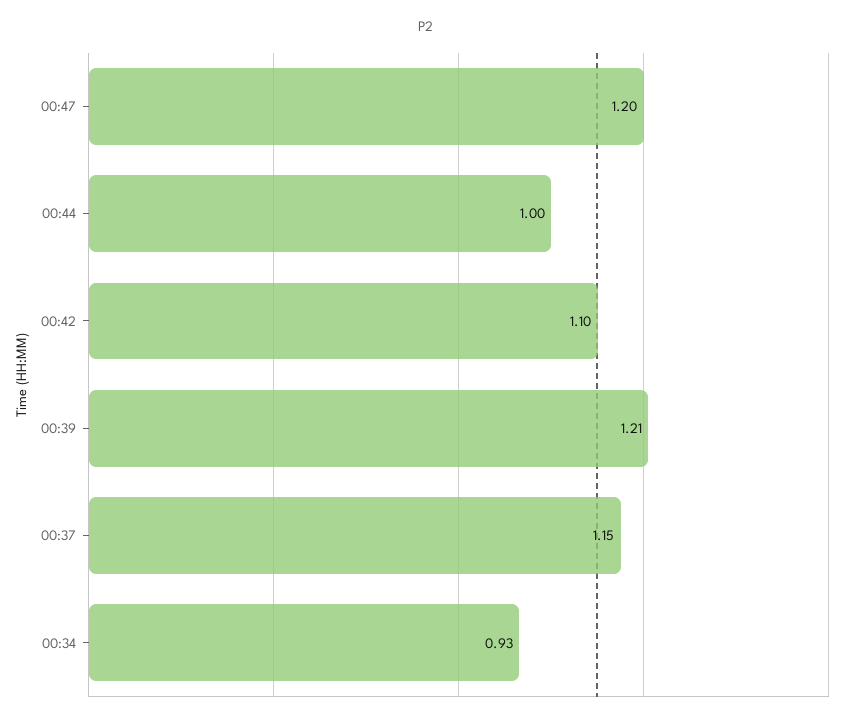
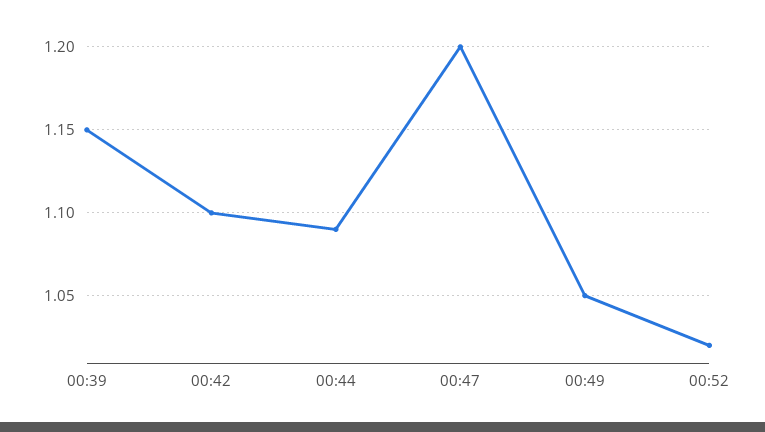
00:44: 1 -> 1.09
00:39: 1.21 -> 1.15
00:37: 1.15 -> none
00:34: 0.93 -> none
00:49: none -> 1.05
00:52: none -> 1.02

